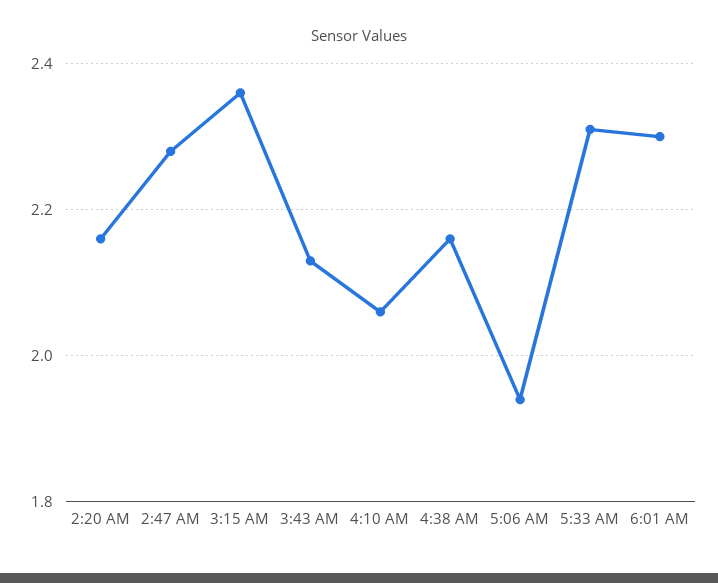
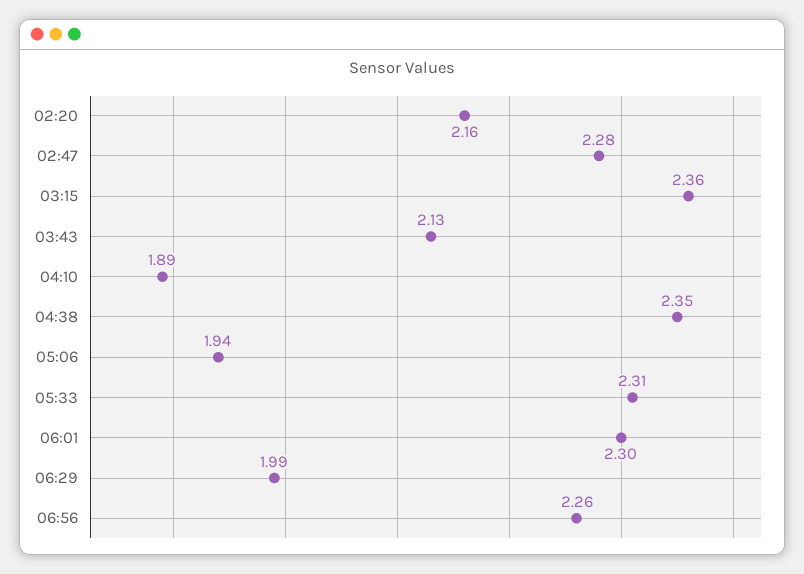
4:10 AM: 2.05 -> 1.89
4:38 AM: 2.15 -> 2.35
06:29: none -> 1.99
06:56: none -> 2.26

